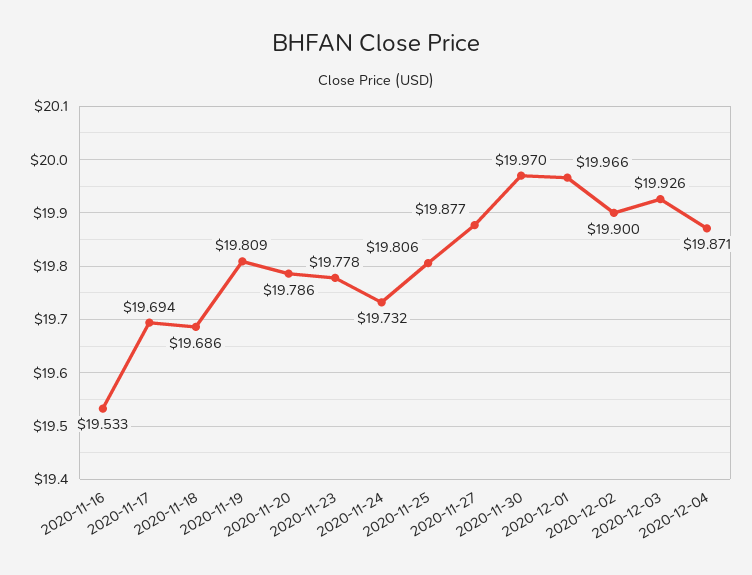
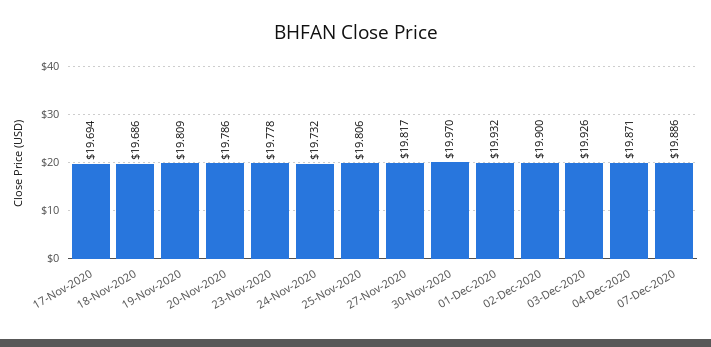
2020-11-16: 19.533 -> none
2020-11-27: 19.877 -> 19.817
2020-12-01: 19.966 -> 19.932
07-Dec-2020: none -> 19.886

